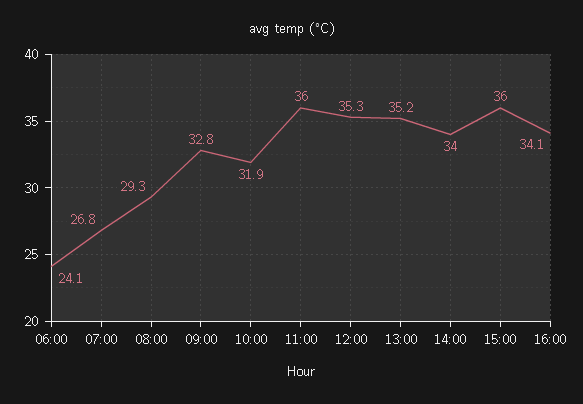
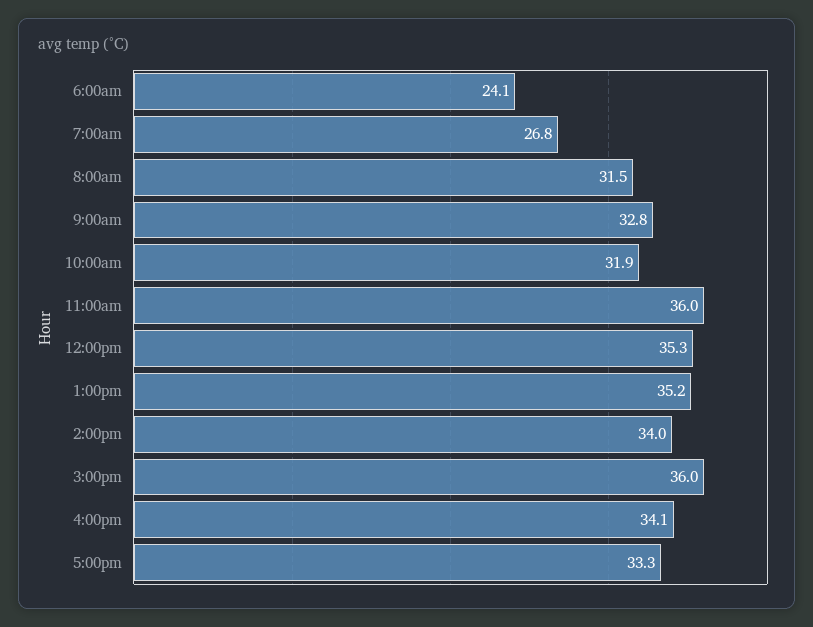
08:00: 29.3 -> 31.5
5:00pm: none -> 33.3

